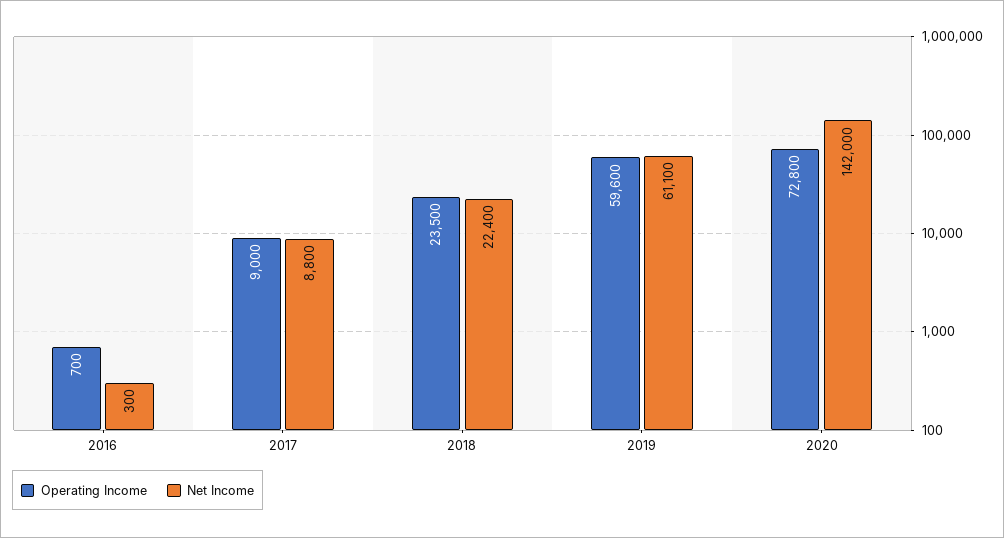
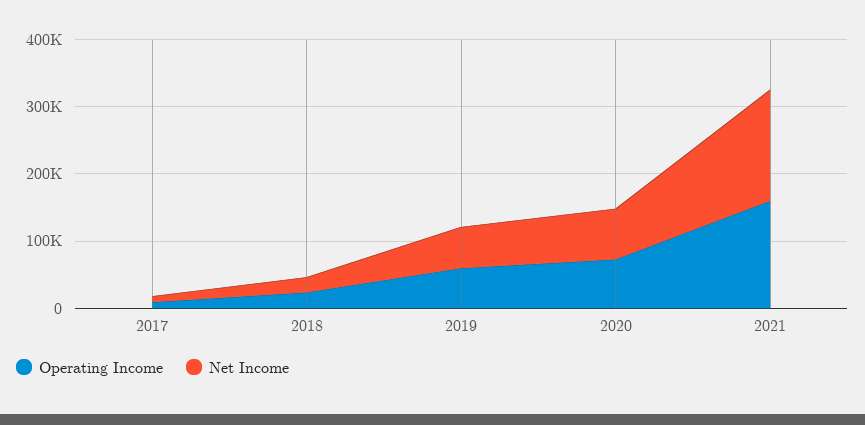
Operating Income, 2016: 700 -> none
Net Income, 2016: 300 -> none
Net Income, 2020: 142000 -> 80000
Operating Income, 2021: none -> 160000
Net Income, 2021: none -> 160000

